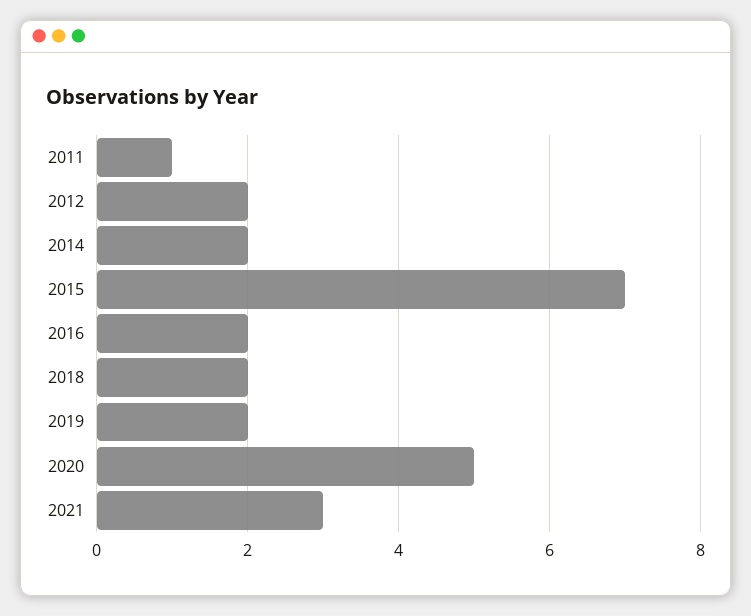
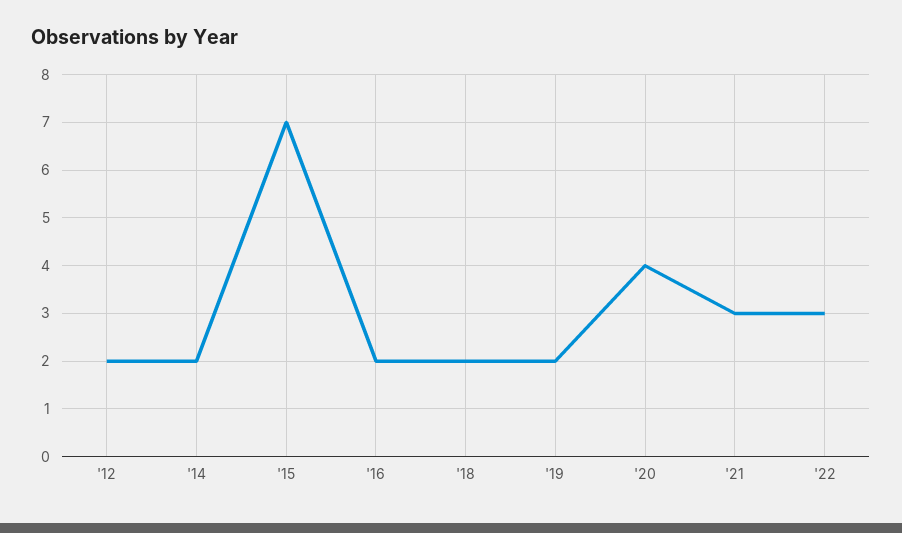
2011: 1 -> none
2020: 5 -> 4
'22: none -> 3

